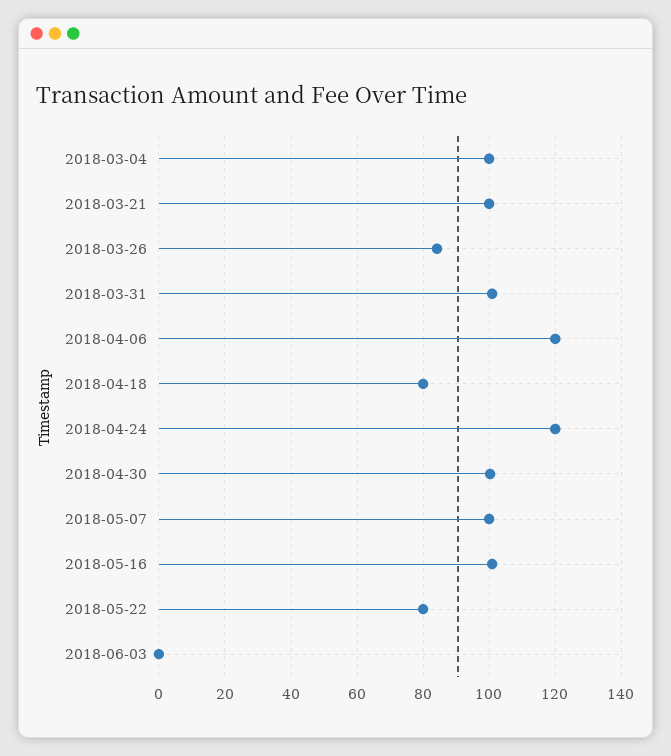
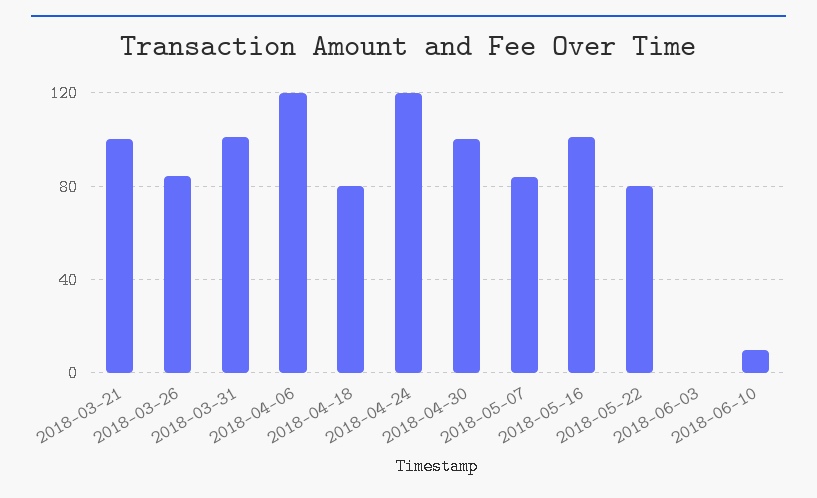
2018-03-04: 100 -> none
2018-05-07: 100 -> 85
2018-06-10: none -> 10

